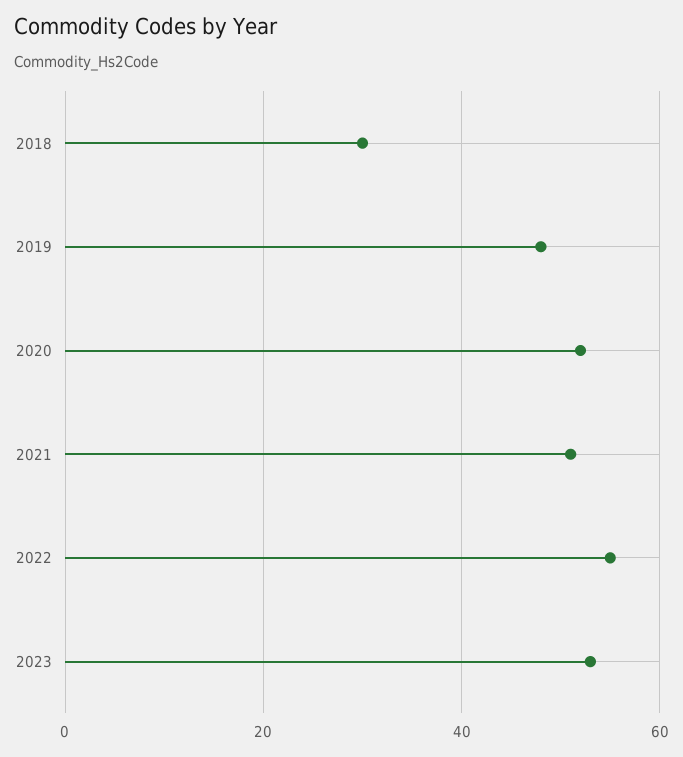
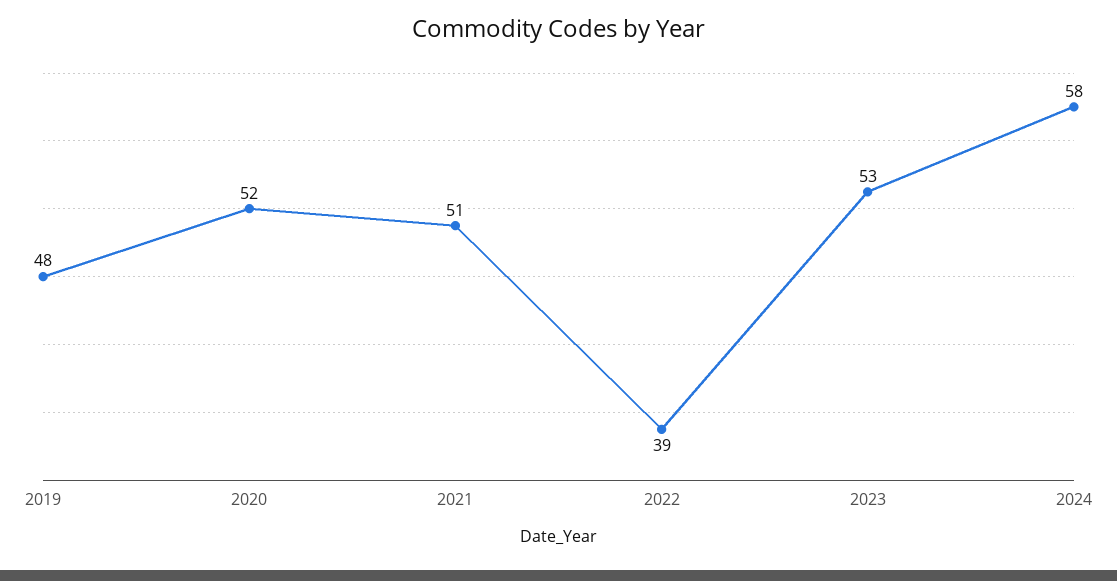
2018: 30 -> none
2022: 55 -> 39
2024: none -> 58

